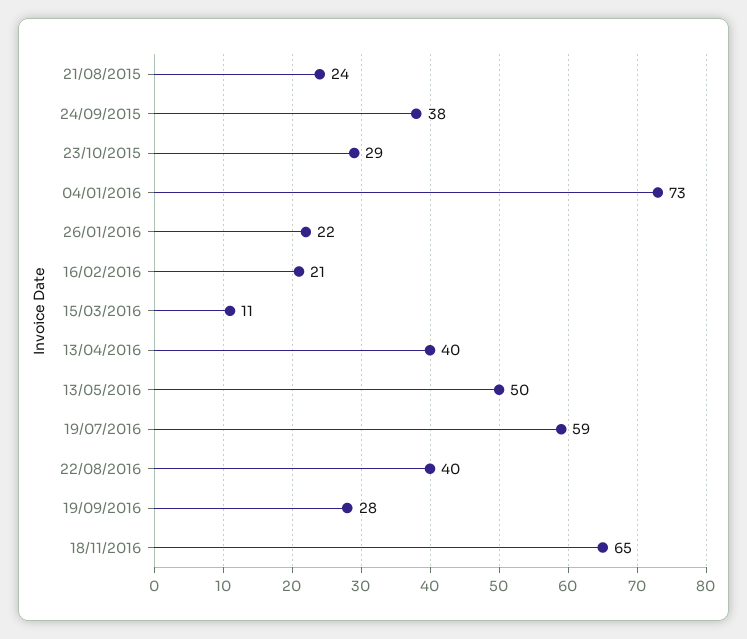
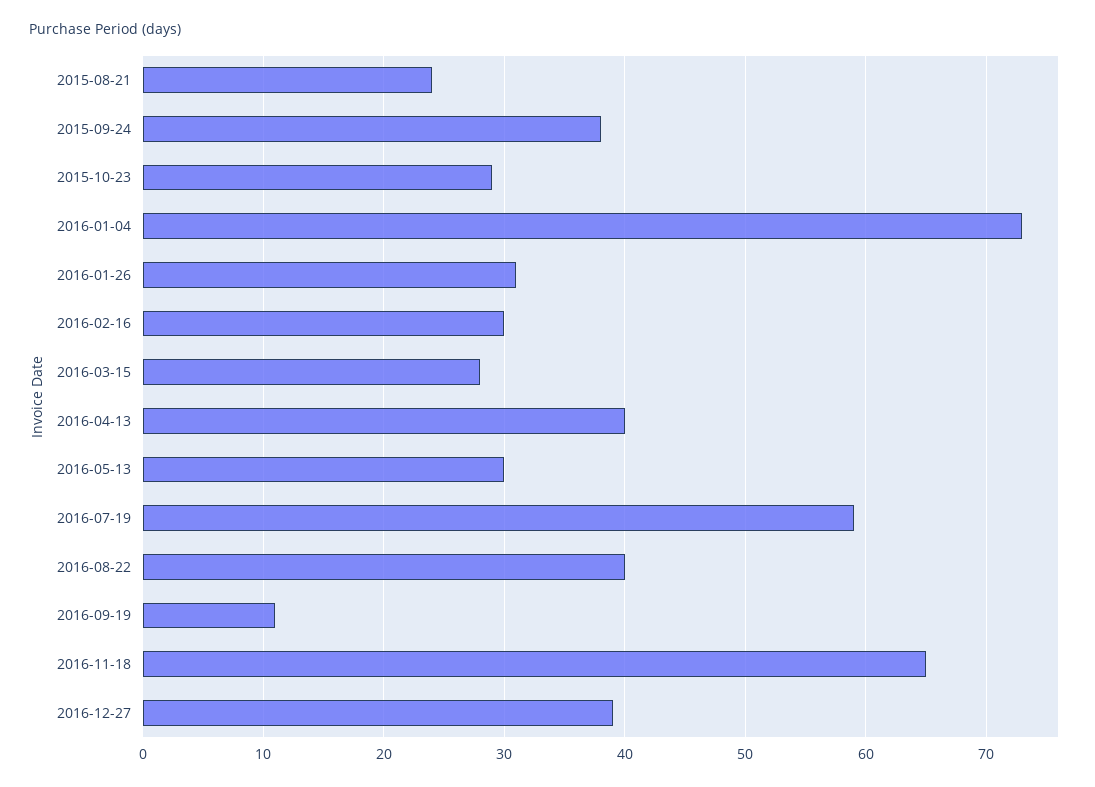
26/01/2016: 22 -> 31
16/02/2016: 21 -> 30
15/03/2016: 11 -> 28
13/05/2016: 50 -> 30
19/09/2016: 28 -> 11
2016-12-27: none -> 39

